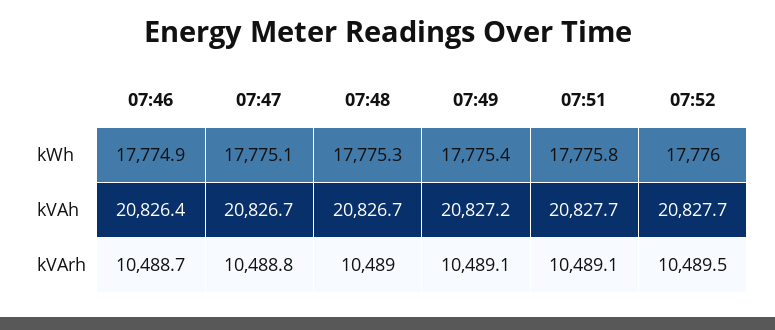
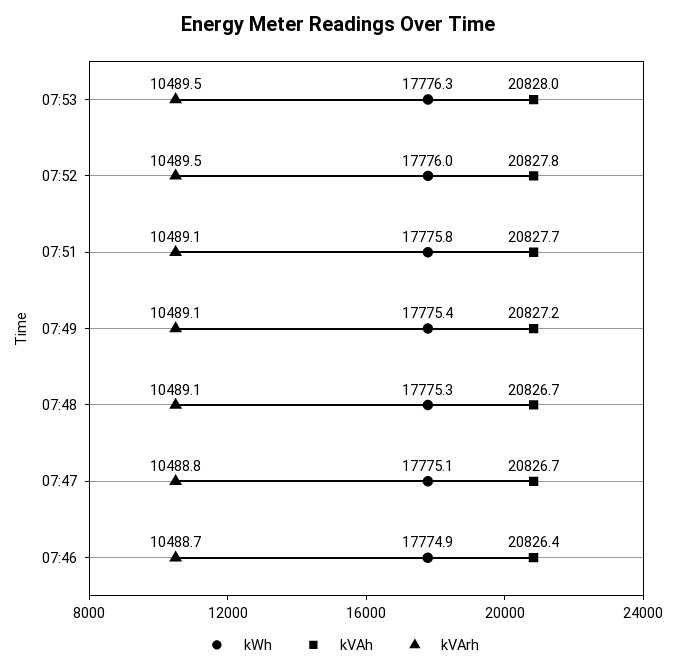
kVAh, 07:52: 20827.7 -> 20827.8
kVArh, 07:48: 10489 -> 10489.1
kWh, 07:53: none -> 17776.3
kVAh, 07:53: none -> 20828
kVArh, 07:53: none -> 10489.5

